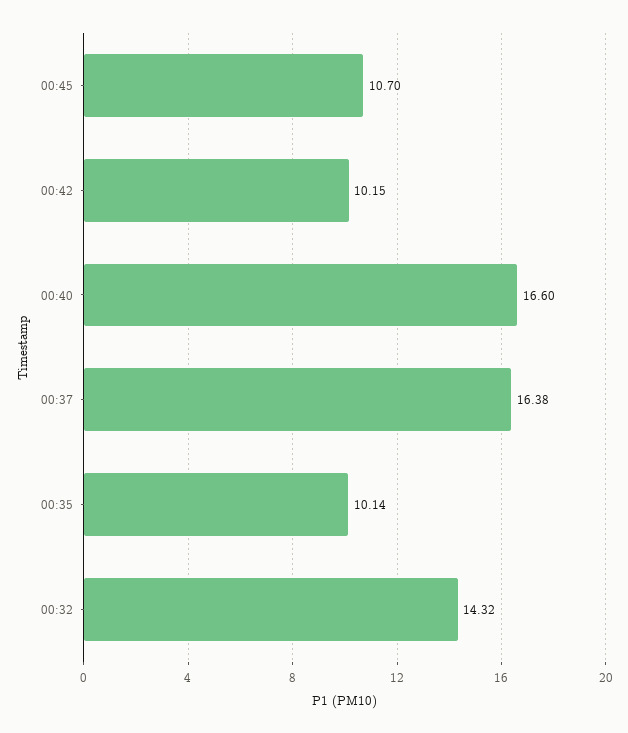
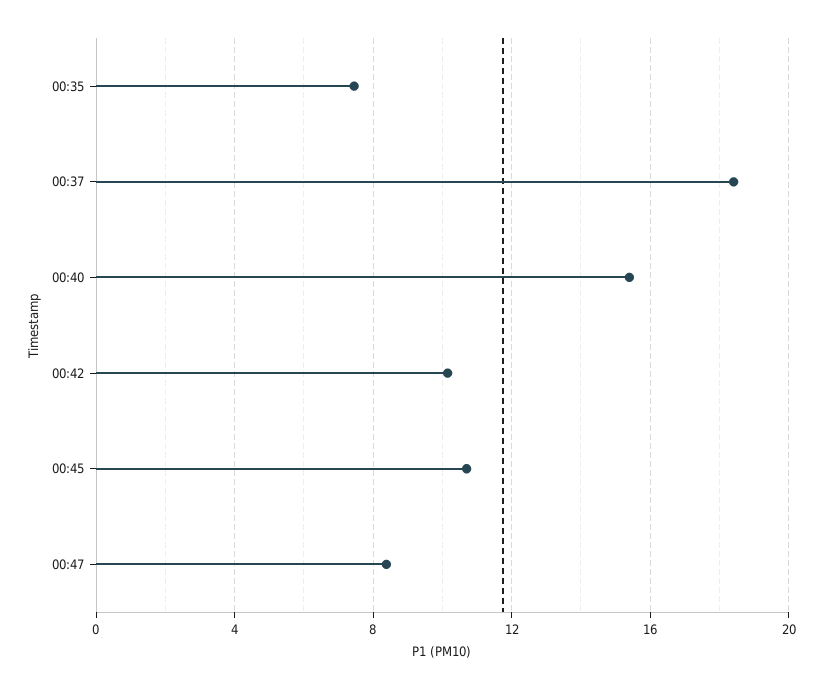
00:40: 16.6 -> 15.5
00:37: 16.38 -> 18.5
00:35: 10.14 -> 7.5
00:32: 14.32 -> none
00:47: none -> 8.5

